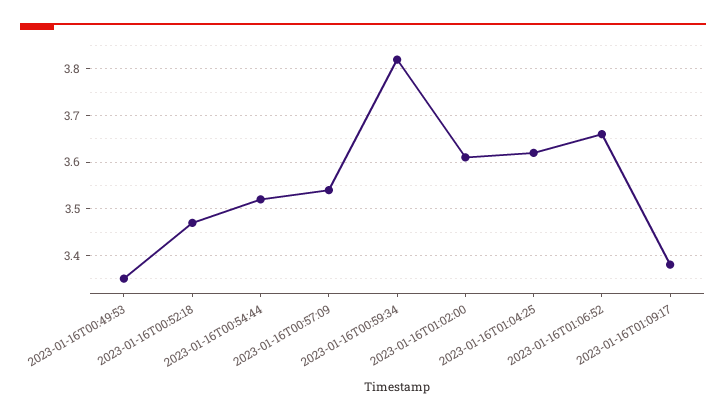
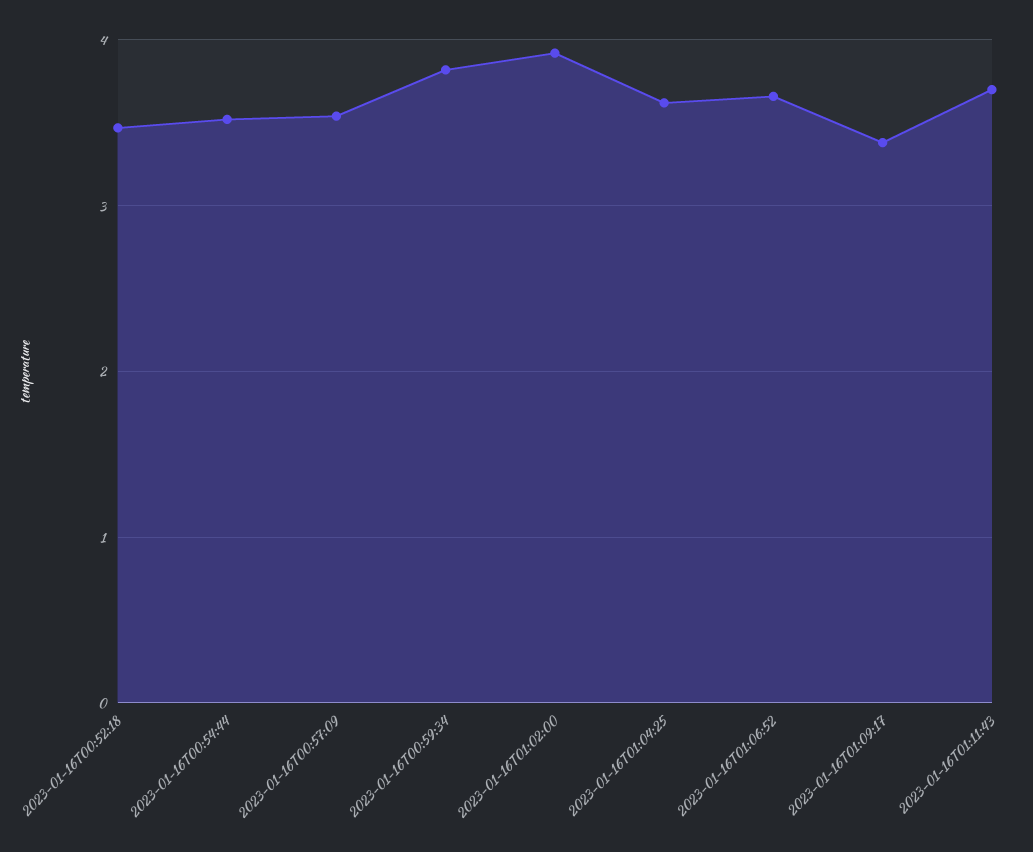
2023-01-16T00:49:53: 3.35 -> none
2023-01-16T01:02:00: 3.6 -> 3.9
2023-01-16T01:11:43: none -> 3.7

